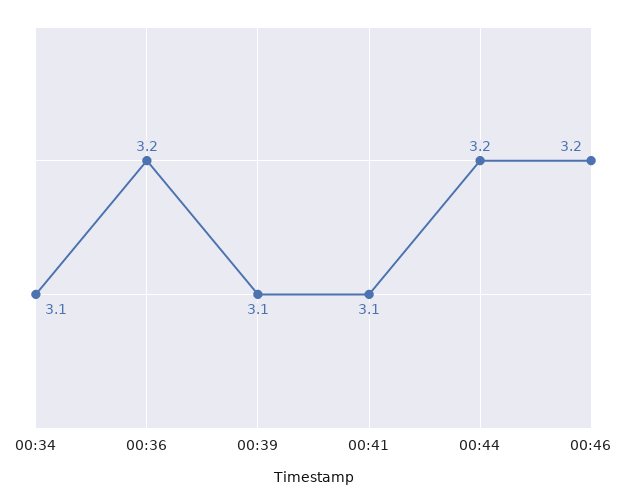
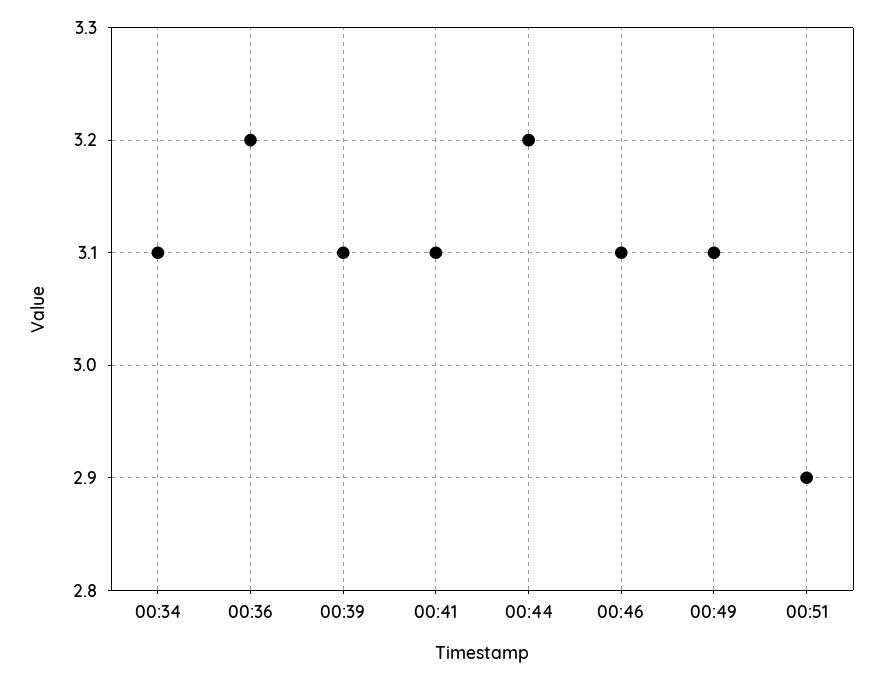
00:46: 3.2 -> 3.1
00:49: none -> 3.1
00:51: none -> 2.9

